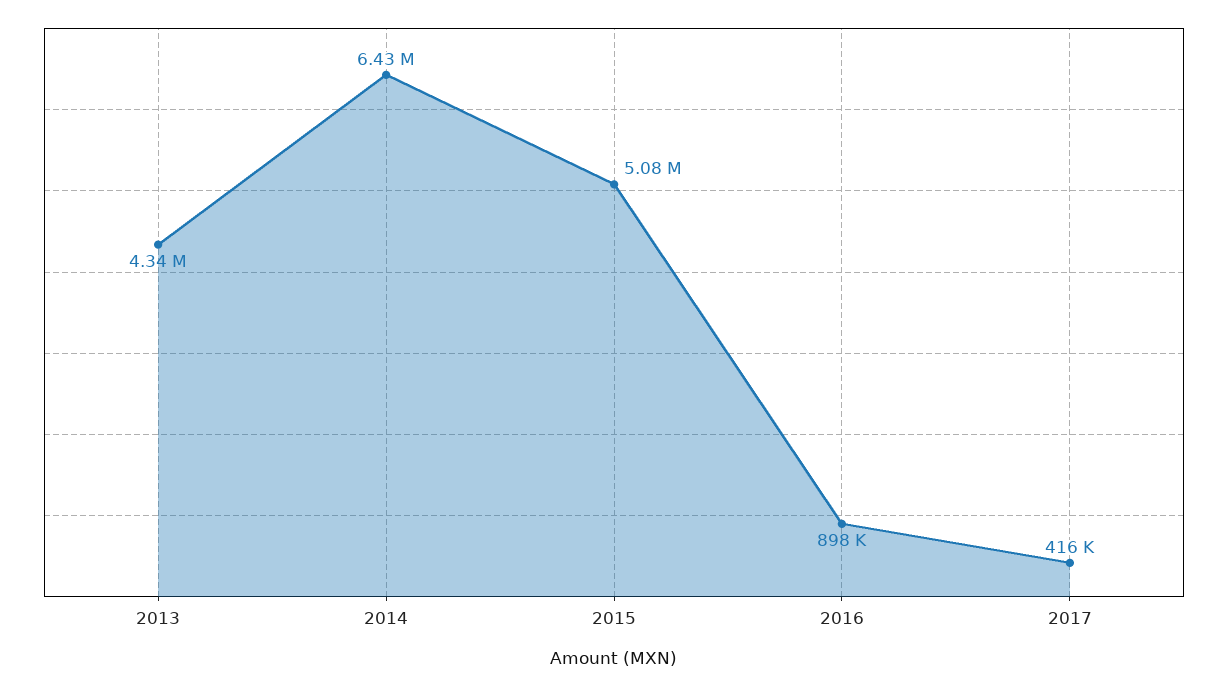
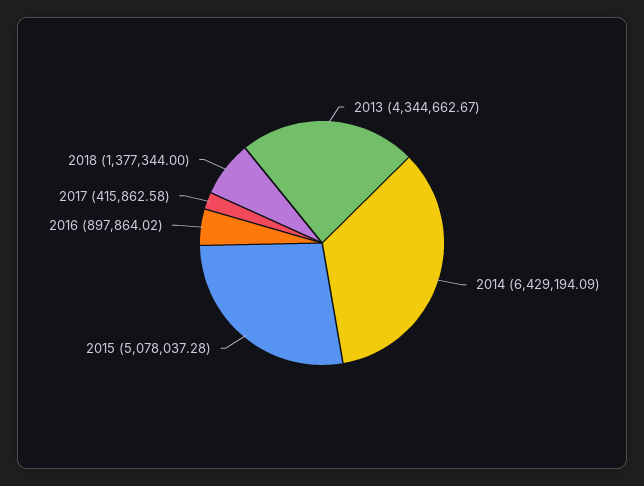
2018: none -> 1377344

